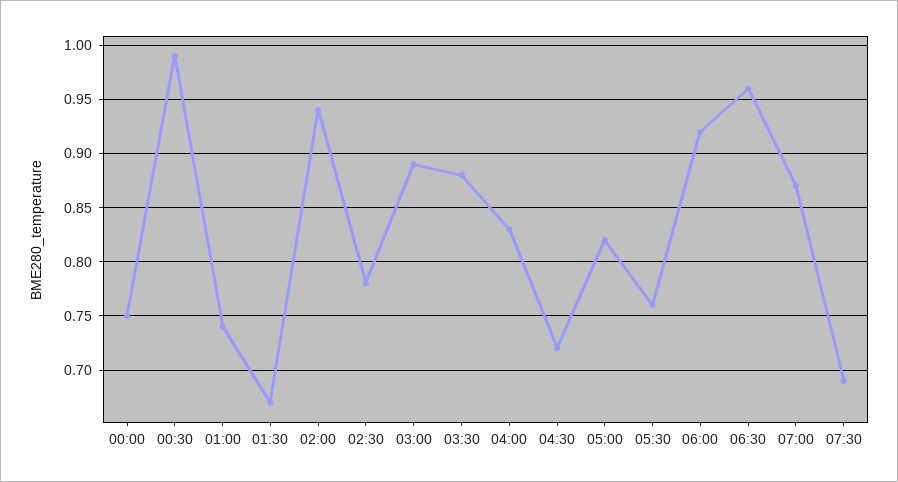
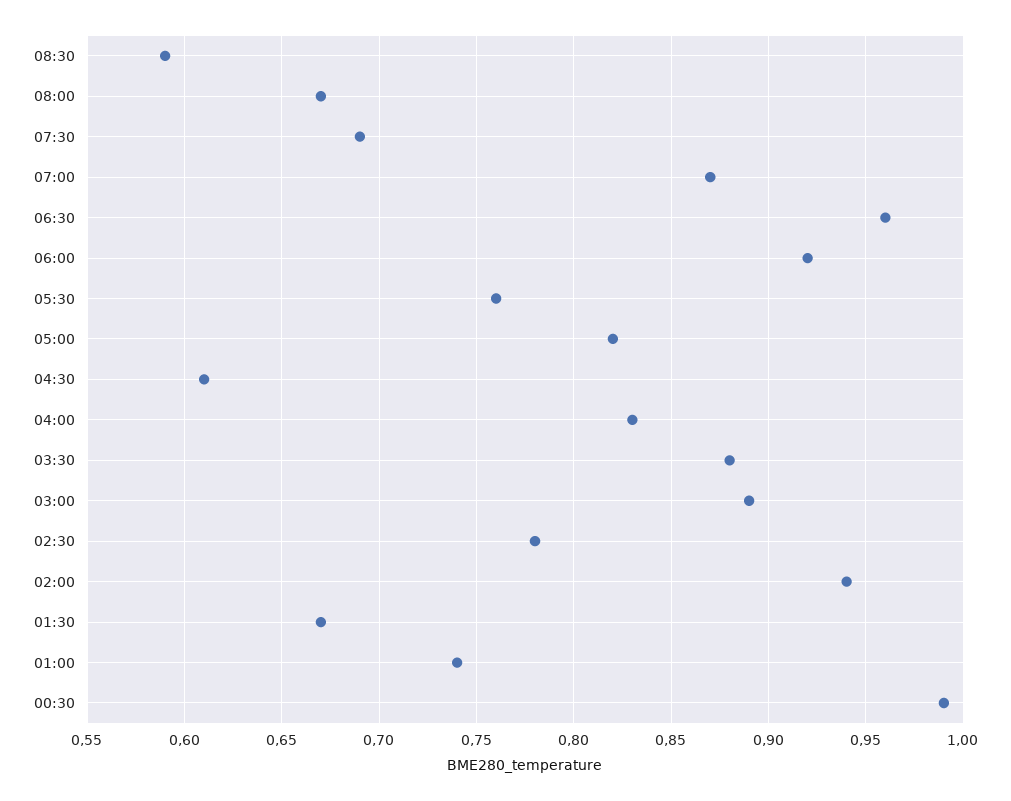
00:00: 0.75 -> none
04:30: 0.72 -> 0.61
08:30: none -> 0.59
08:00: none -> 0.67

